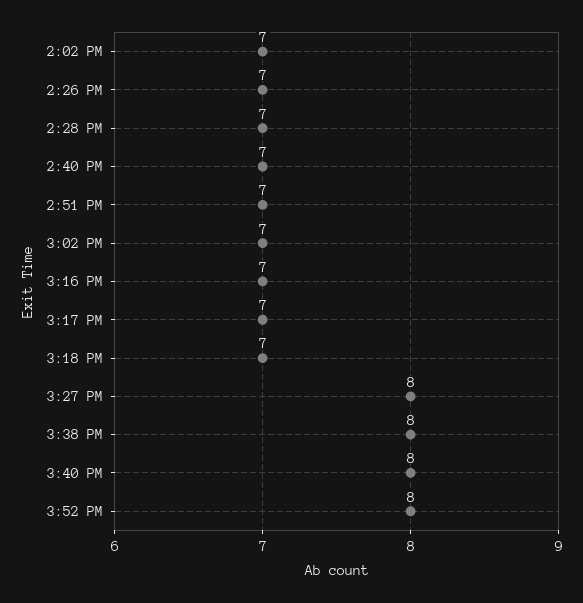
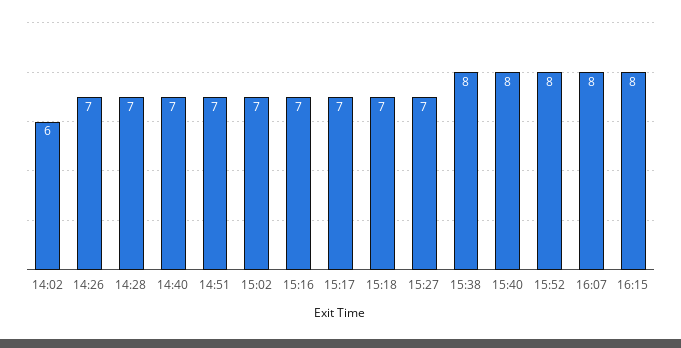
2:02 PM: 7 -> 6
3:27 PM: 8 -> 7
16:07: none -> 8
16:15: none -> 8

